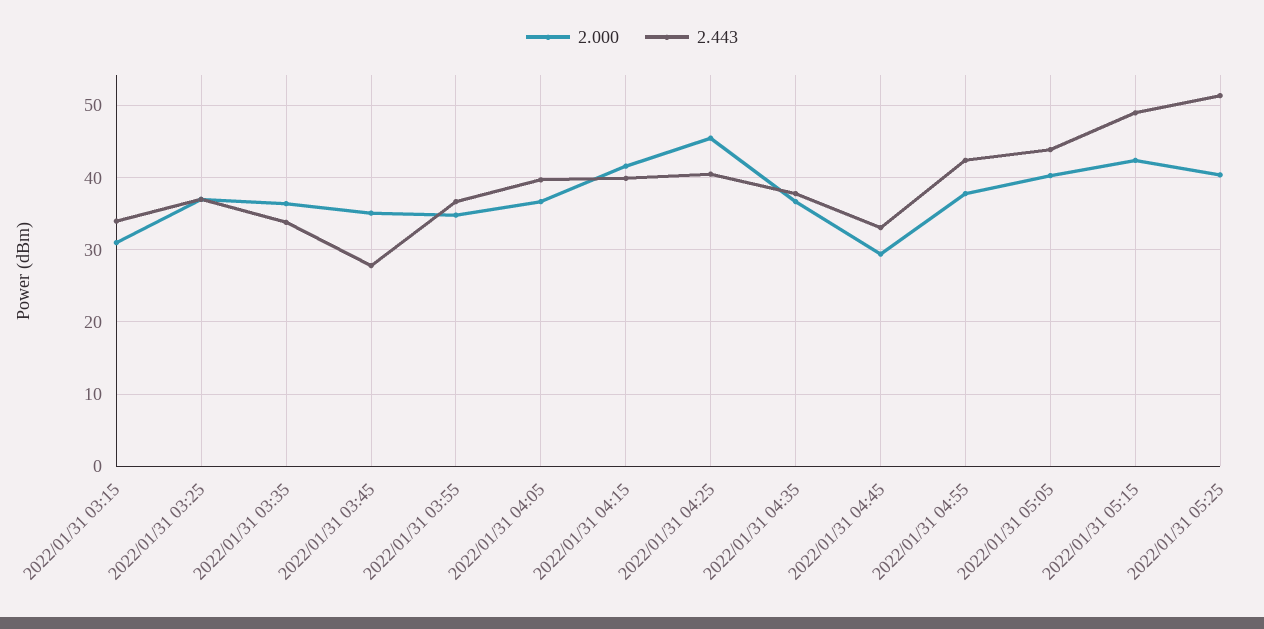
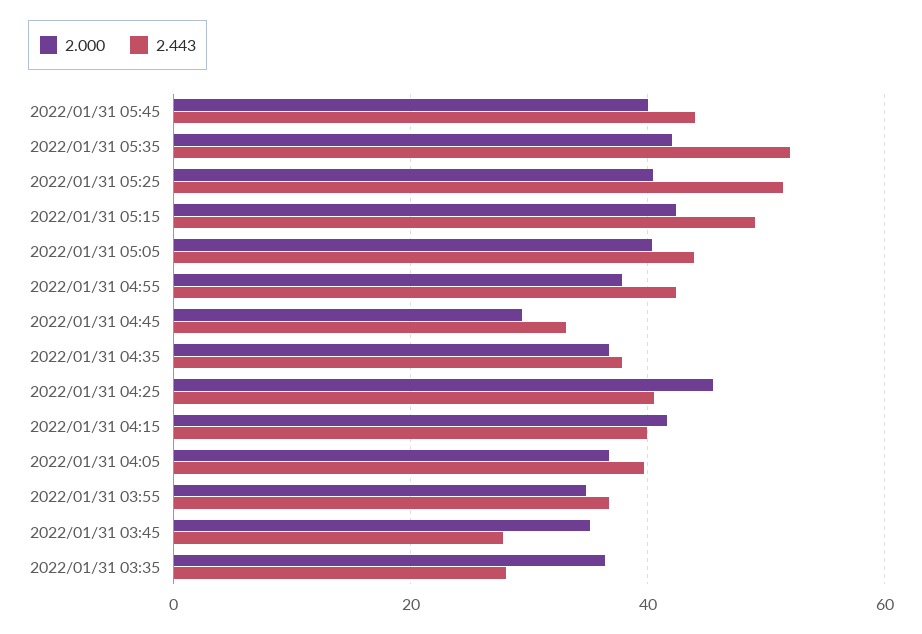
2.000, 2022/01/31 03:15: 31 -> none
2.443, 2022/01/31 03:15: 34 -> none
2.000, 2022/01/31 03:25: 37 -> none
2.443, 2022/01/31 03:25: 37 -> none
2.443, 2022/01/31 03:35: 34 -> 28
2.000, 2022/01/31 05:45: none -> 40
2.443, 2022/01/31 05:45: none -> 44
2.000, 2022/01/31 05:35: none -> 42
2.443, 2022/01/31 05:35: none -> 52

